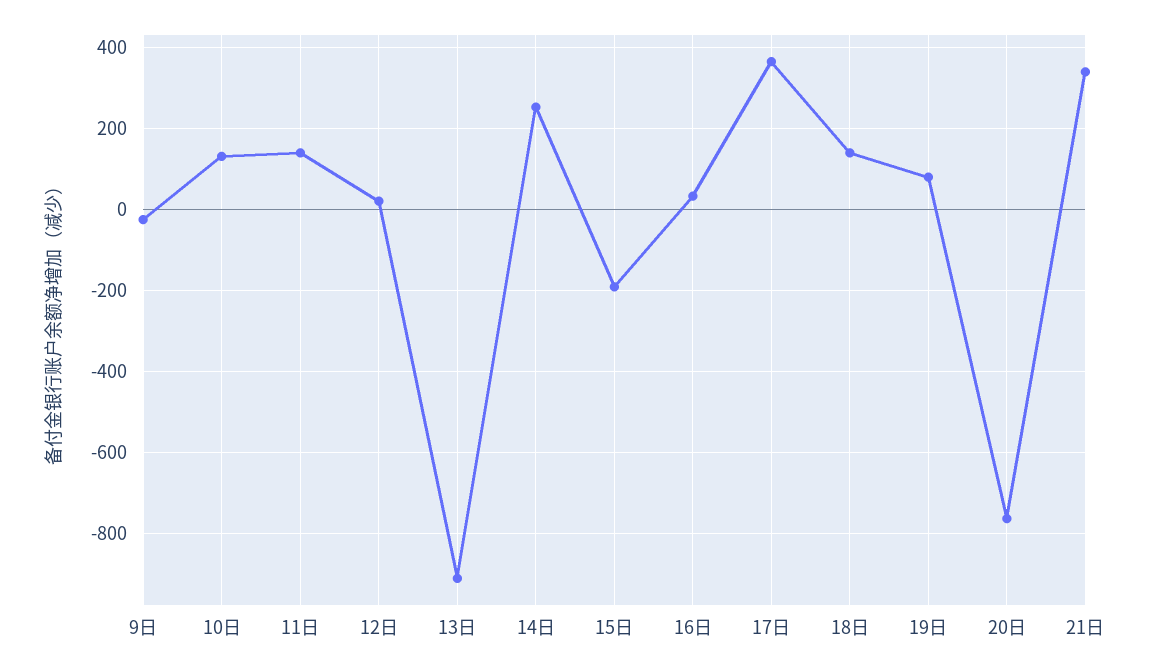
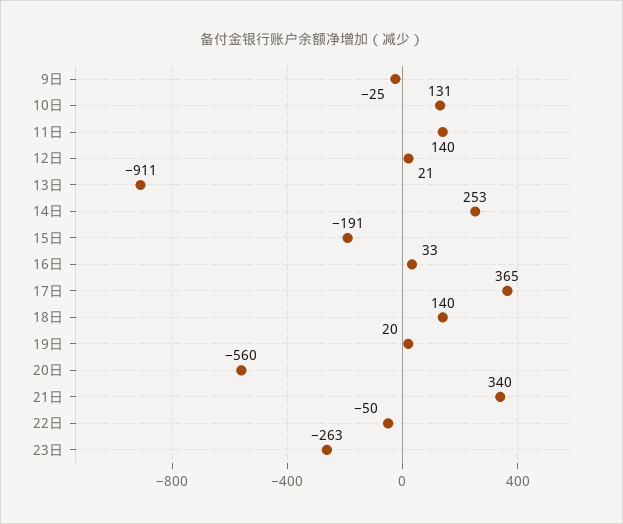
19日: 80 -> 20
20日: -760 -> -560
22日: none -> -50
23日: none -> -263

